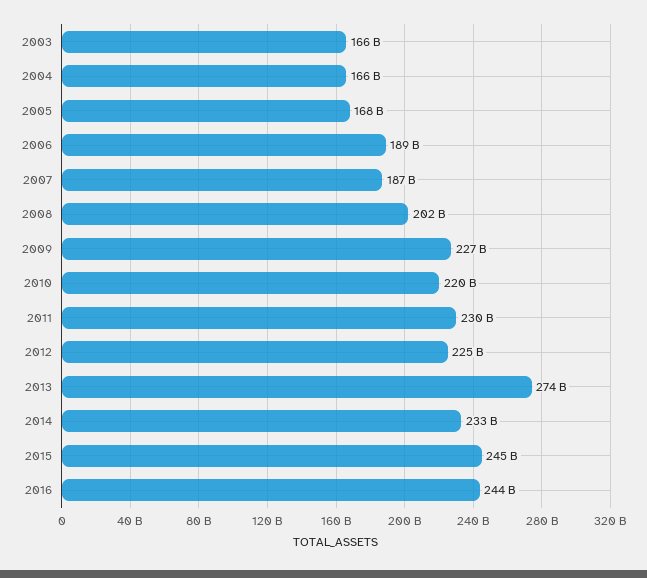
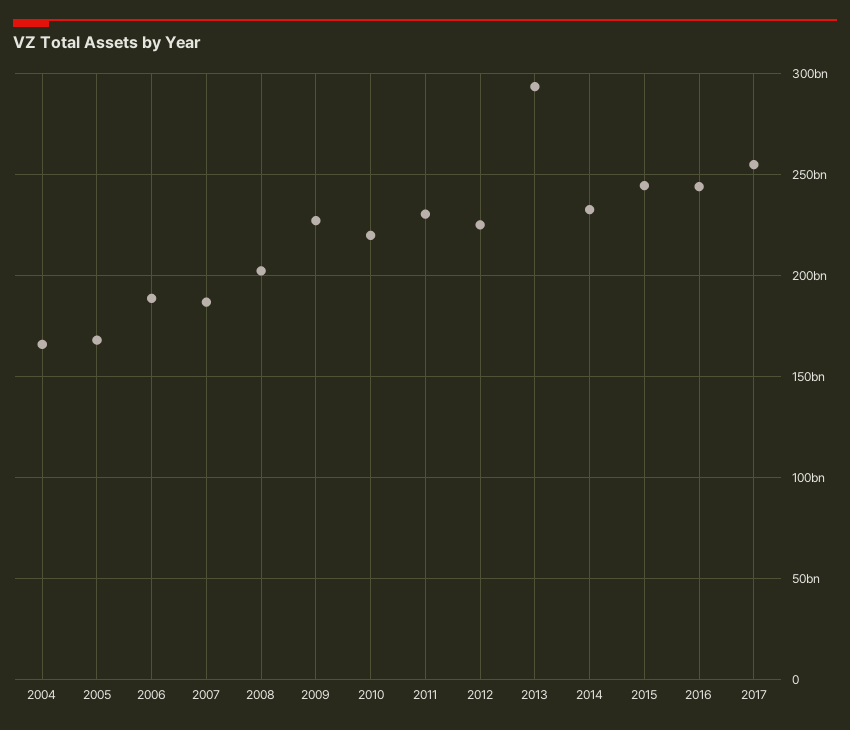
2003: 166000000000 -> none
2013: 274000000000 -> 295000000000
2017: none -> 255000000000

